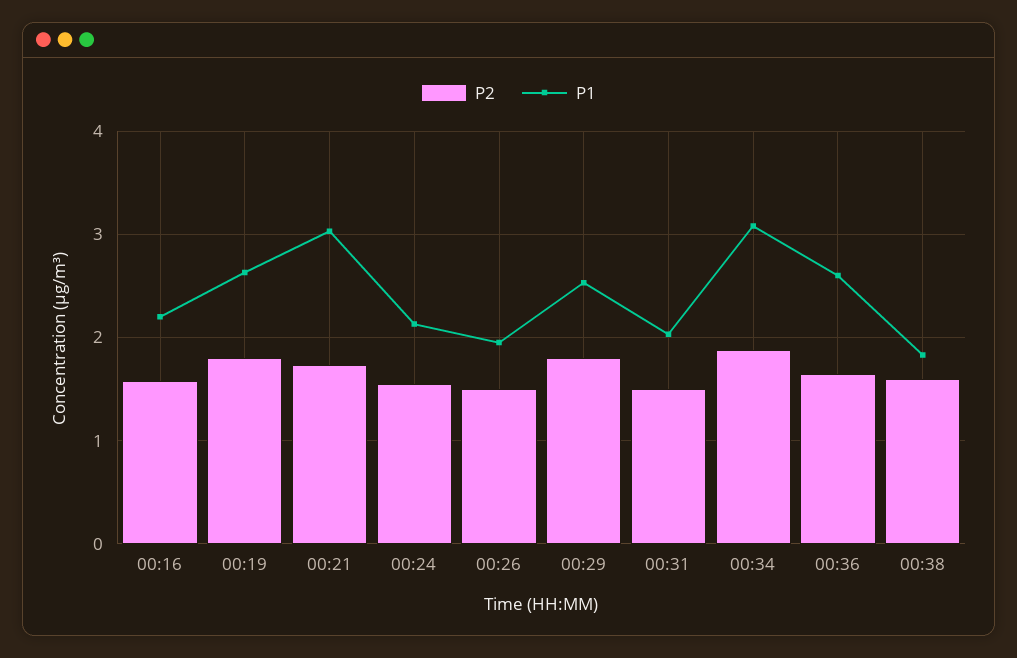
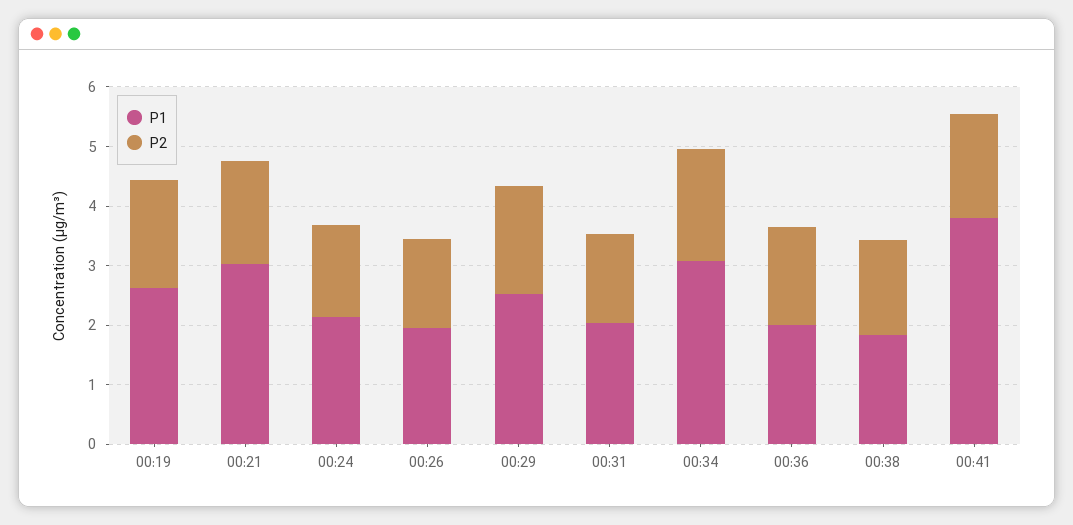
P2, 00:16: 1.6 -> none
P1, 00:16: 2.2 -> none
P1, 00:36: 2.6 -> 2
P1, 00:41: none -> 3.8
P2, 00:41: none -> 1.8

